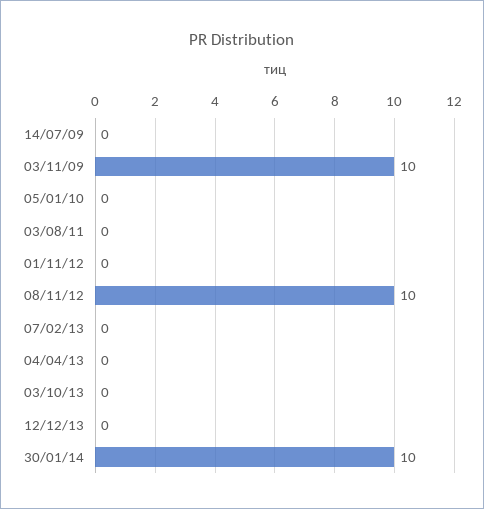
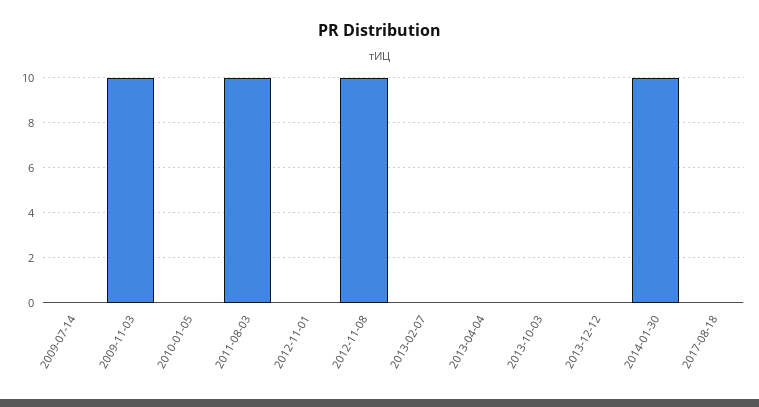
03/08/11: 0 -> 10
2017-08-18: none -> 0

